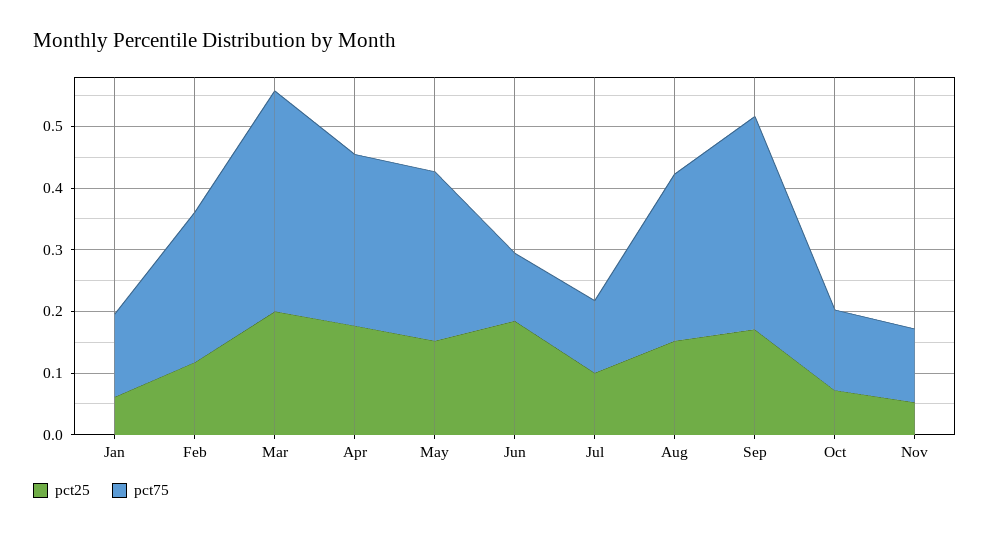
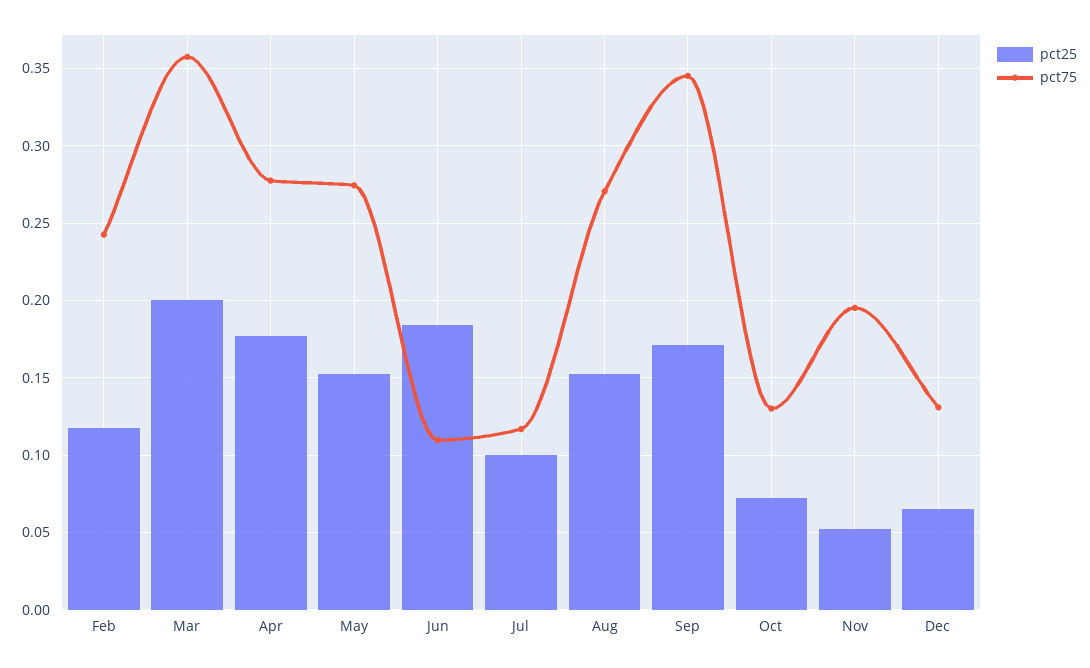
pct25, Jan: 0.06 -> none
pct75, Jan: 0.14 -> none
pct75, Nov: 0.12 -> 0.195
pct25, Dec: none -> 0.065
pct75, Dec: none -> 0.13

